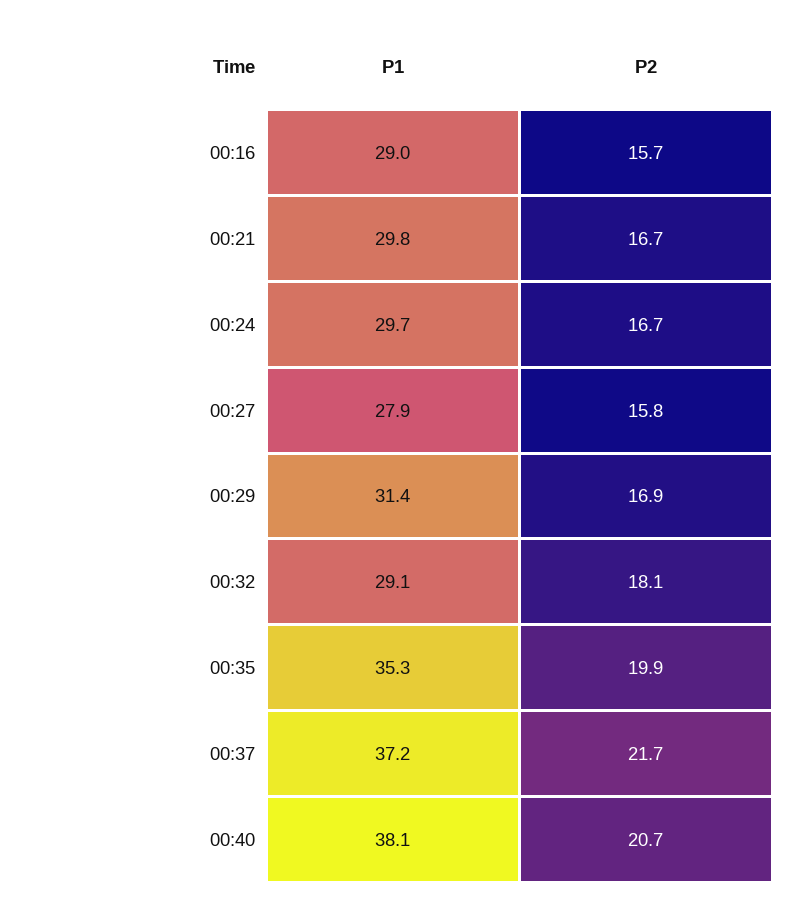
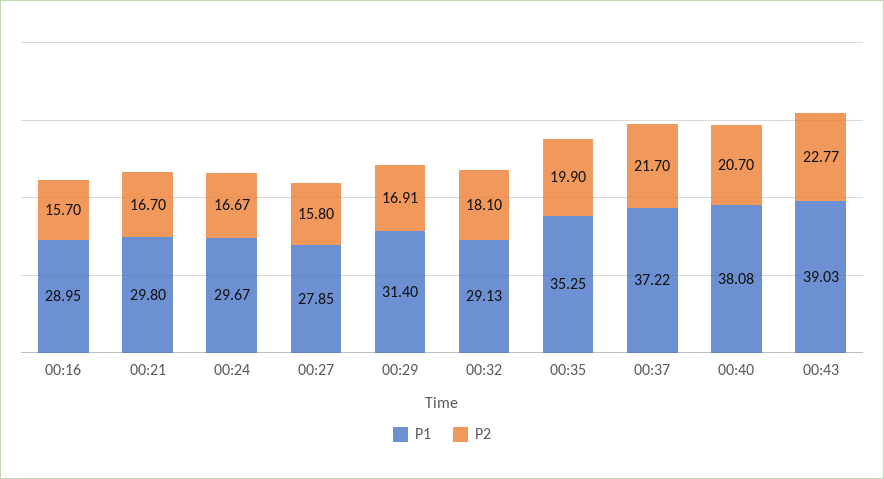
P1, 00:43: none -> 39.03
P2, 00:43: none -> 22.77

